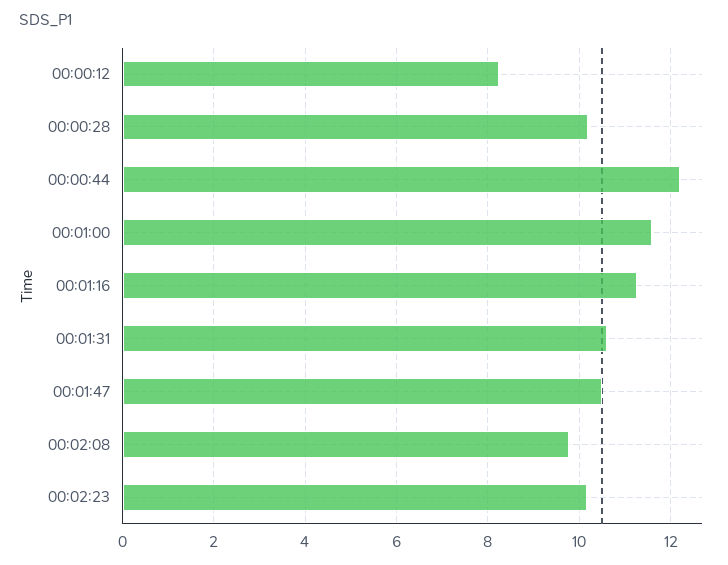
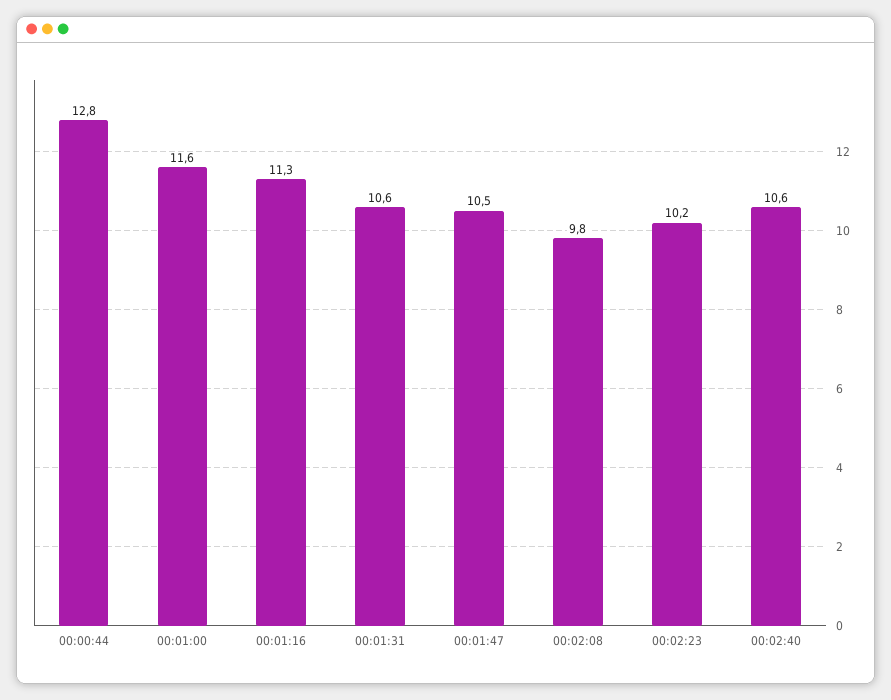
00:00:12: 8.2 -> none
00:00:28: 10.2 -> none
00:00:44: 12.2 -> 12.8
00:02:40: none -> 10.6

